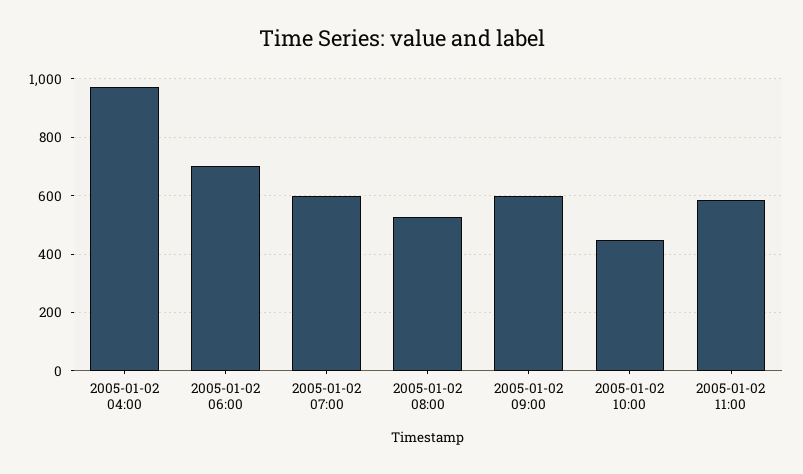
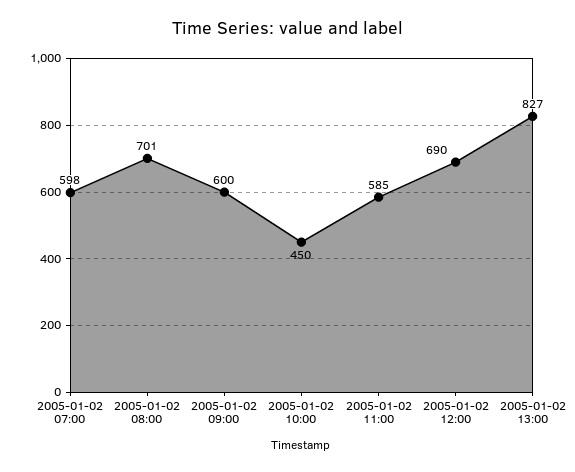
2005-01-02 04:00: 975 -> none
2005-01-02 06:00: 700 -> none
2005-01-02 08:00: 525 -> 701
2005-01-02 12:00: none -> 690
2005-01-02 13:00: none -> 827

